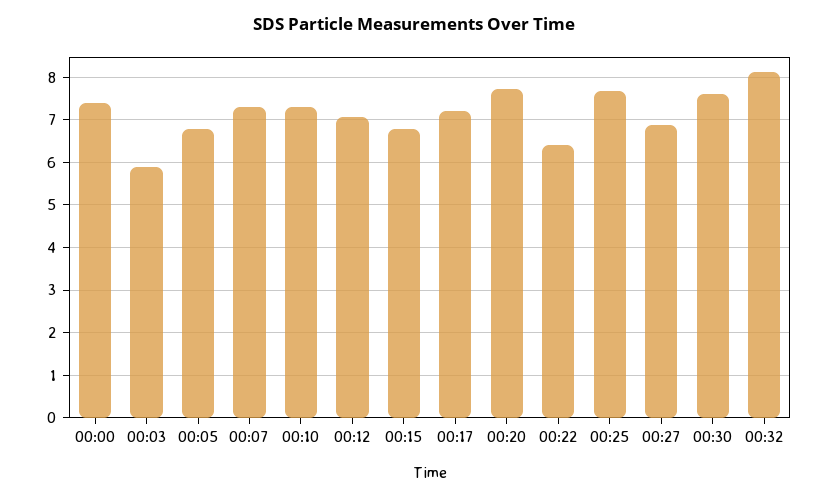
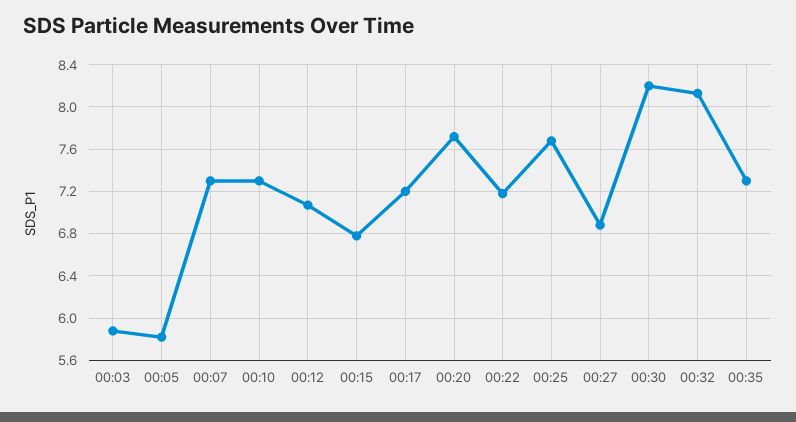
00:00: 7.4 -> none
00:05: 6.8 -> 5.8
00:22: 6.4 -> 7.2
00:30: 7.6 -> 8.2
00:35: none -> 7.3

